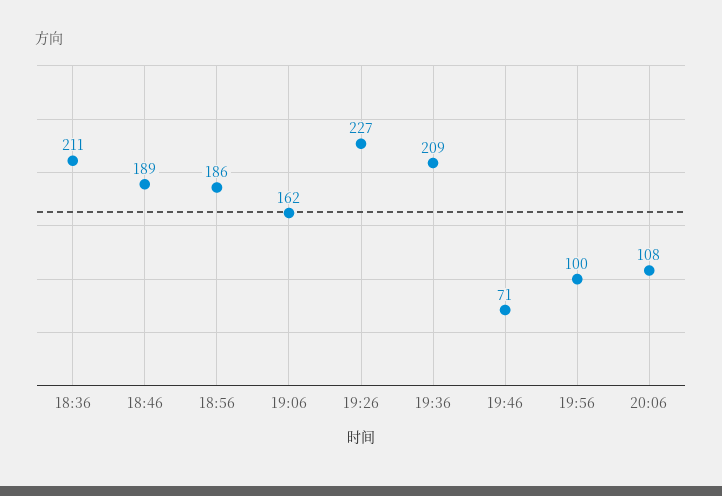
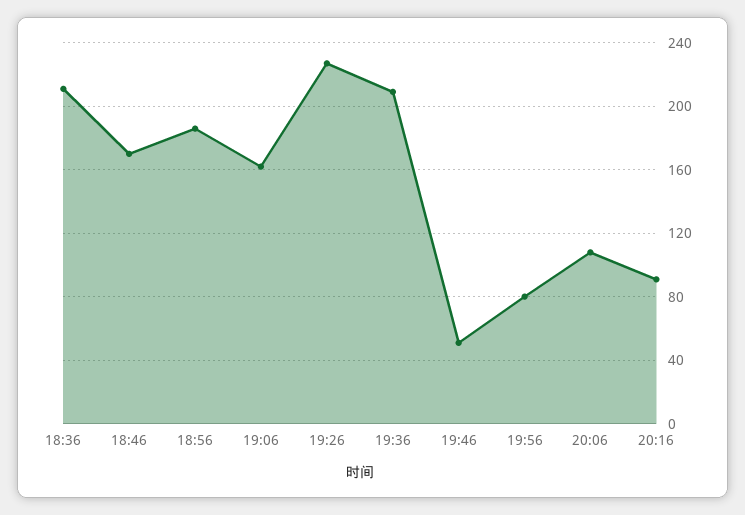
18:46: 189 -> 170
19:46: 71 -> 50
19:56: 100 -> 80
20:16: none -> 90

